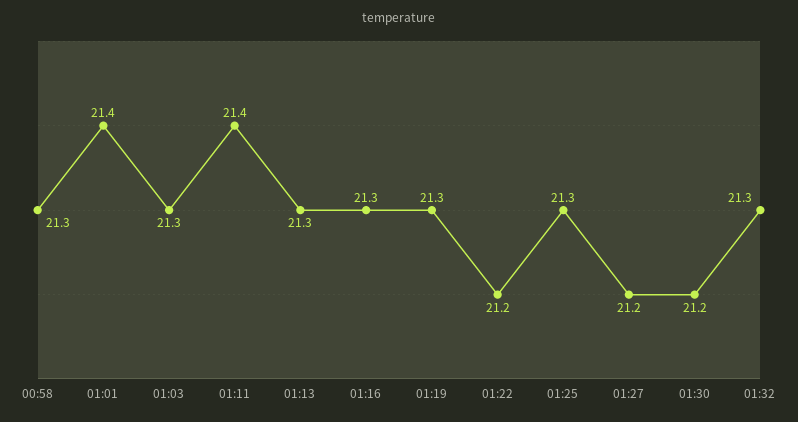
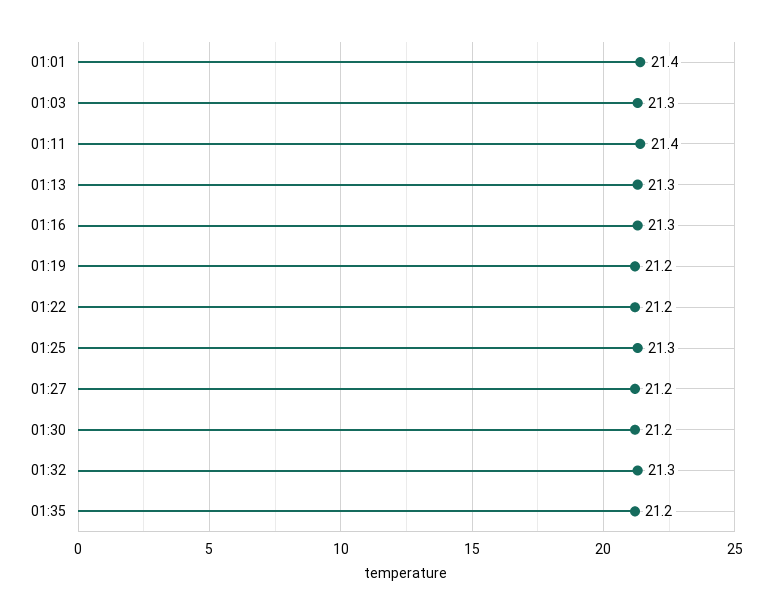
00:58: 21.3 -> none
01:19: 21.3 -> 21.2
01:35: none -> 21.2

